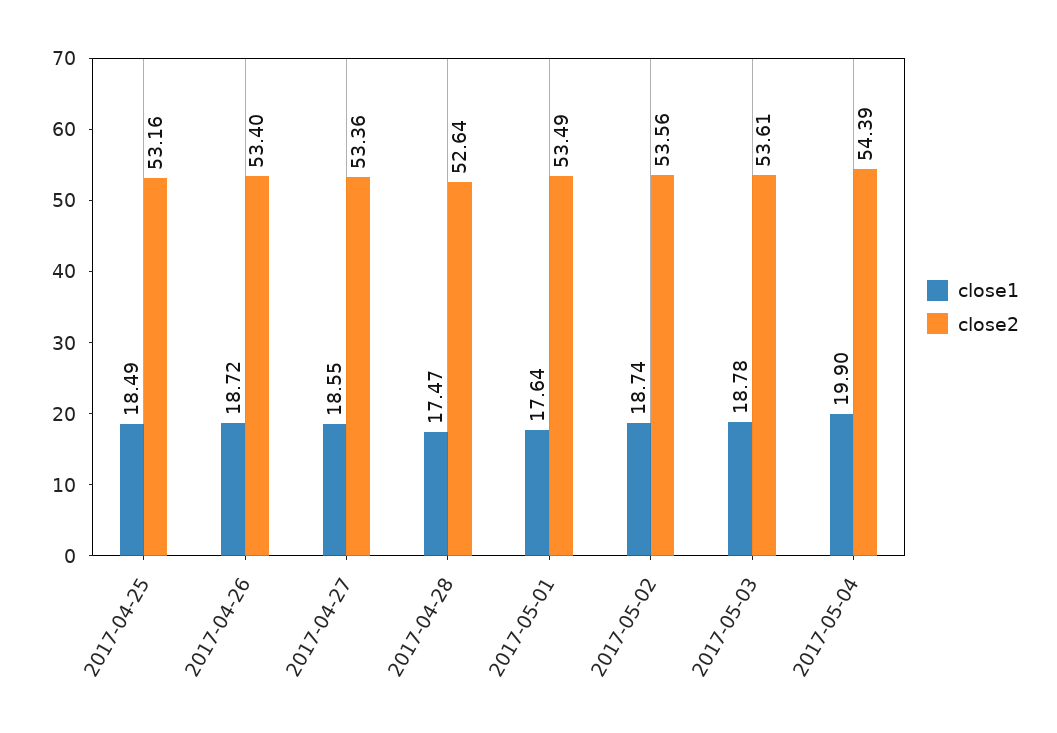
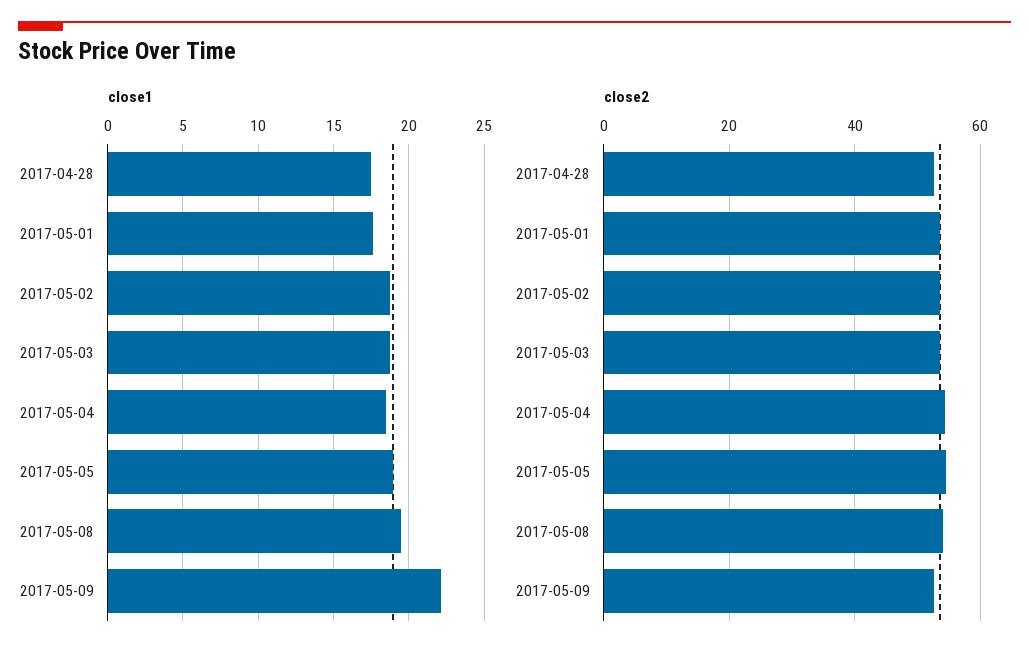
close1, 2017-04-25: 18.49 -> none
close2, 2017-04-25: 53.16 -> none
close1, 2017-04-26: 18.72 -> none
close2, 2017-04-26: 53.4 -> none
close1, 2017-04-27: 18.55 -> none
close2, 2017-04-27: 53.36 -> none
close1, 2017-05-04: 19.9 -> 18.5
close1, 2017-05-05: none -> 19
close1, 2017-05-08: none -> 19.5
close1, 2017-05-09: none -> 22
close2, 2017-05-05: none -> 54
close2, 2017-05-08: none -> 54
close2, 2017-05-09: none -> 52

